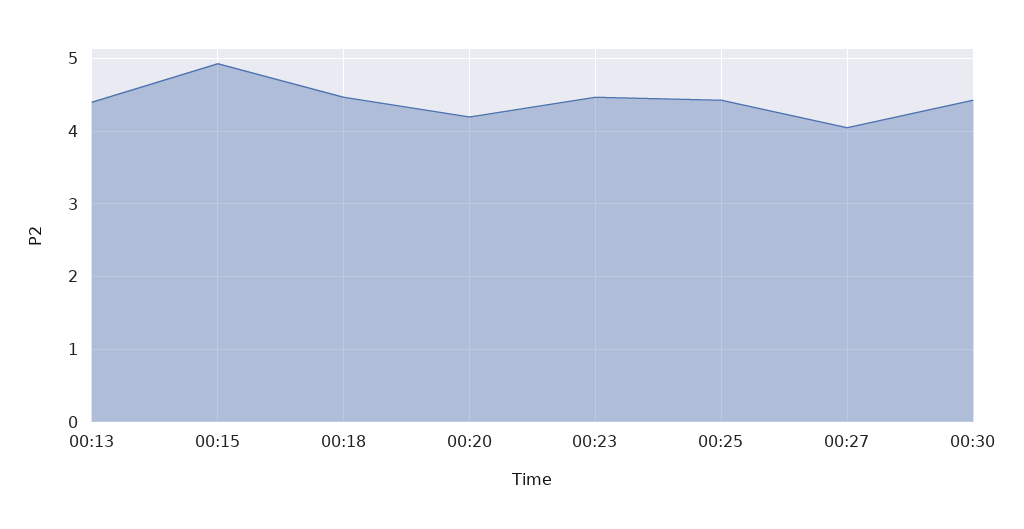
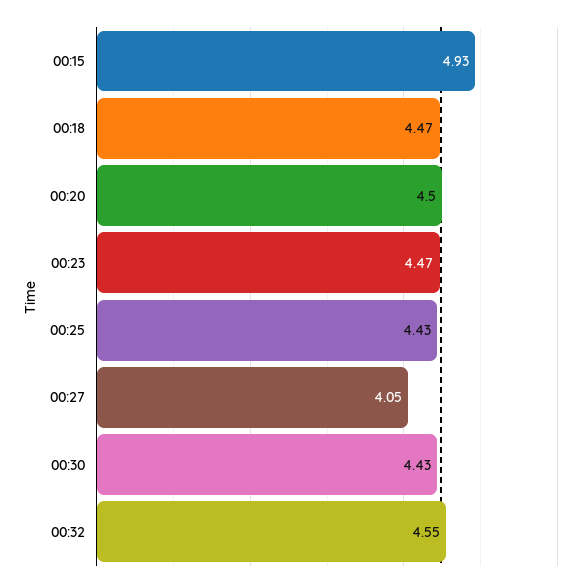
00:13: 4.4 -> none
00:20: 4.2 -> 4.5
00:32: none -> 4.55

